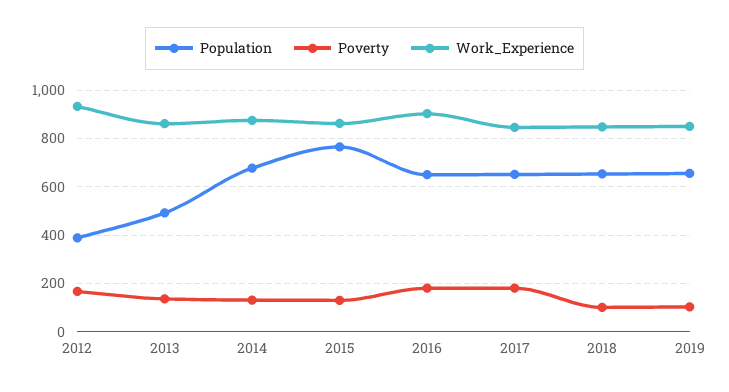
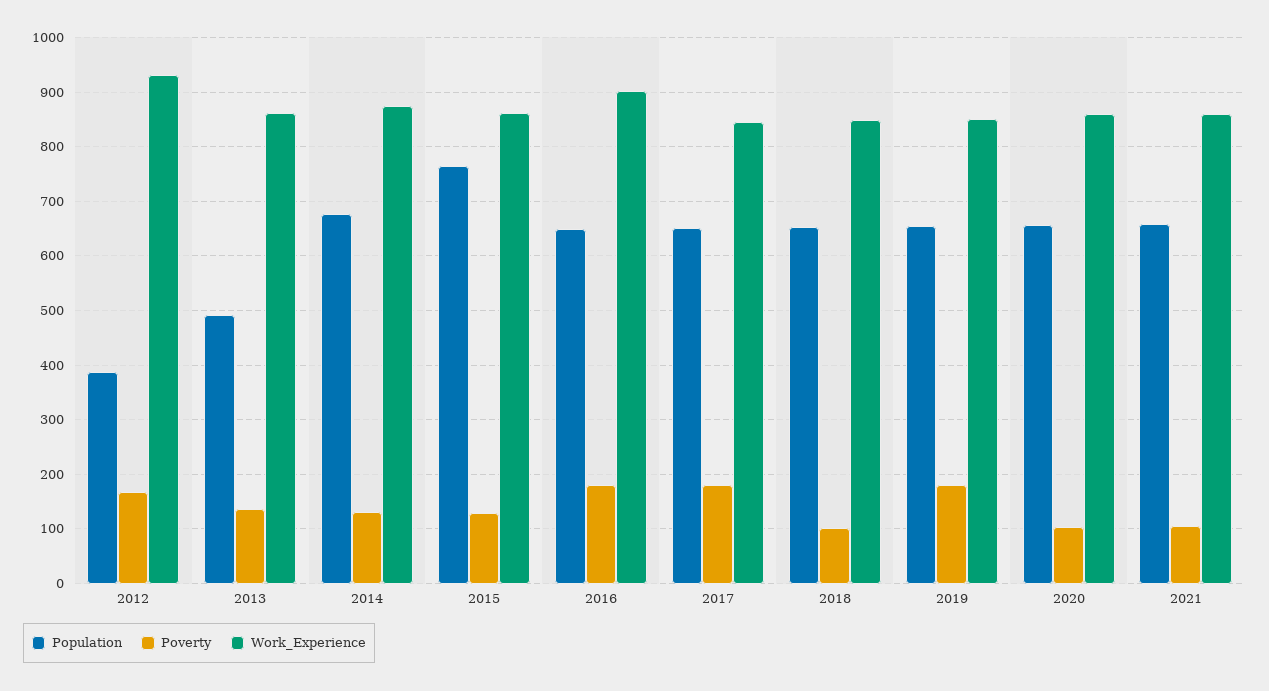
Poverty, 2019: 100 -> 180
Population, 2020: none -> 660
Poverty, 2020: none -> 100
Work_Experience, 2020: none -> 860
Population, 2021: none -> 660
Poverty, 2021: none -> 100
Work_Experience, 2021: none -> 860

